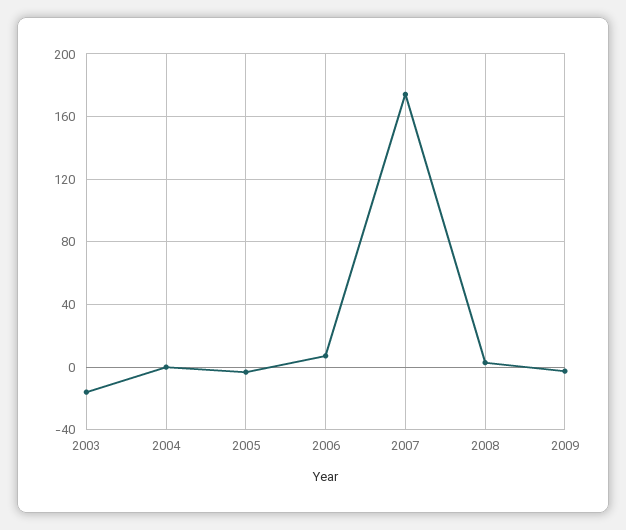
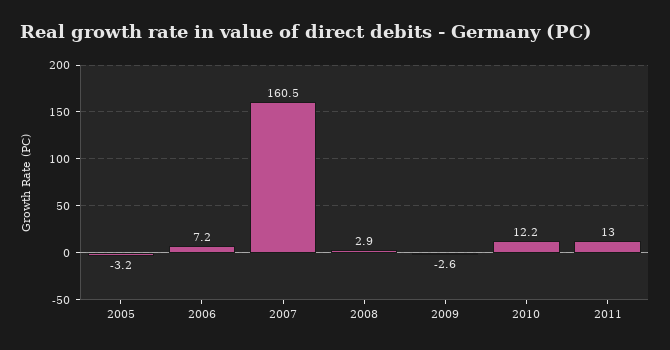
2003: -15 -> none
2004: 0 -> none
2007: 175 -> 160.5
2010: none -> 12.2
2011: none -> 13

